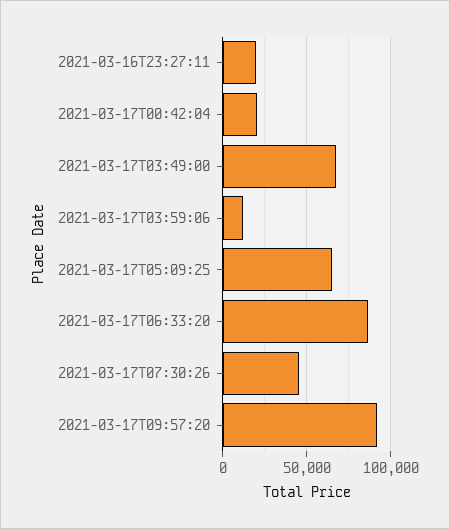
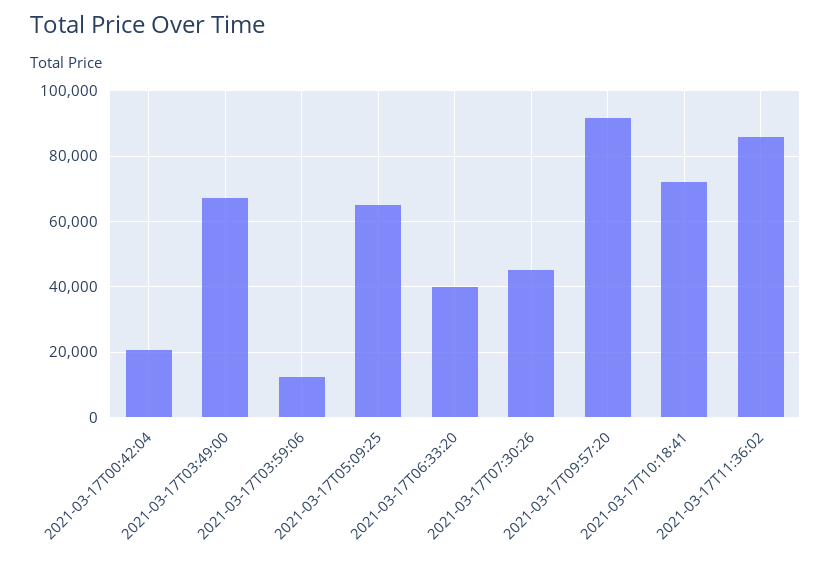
2021-03-16T23:27:11: 20000 -> none
2021-03-17T06:33:20: 85000 -> 40000
2021-03-17T10:18:41: none -> 72000
2021-03-17T11:36:02: none -> 86000

